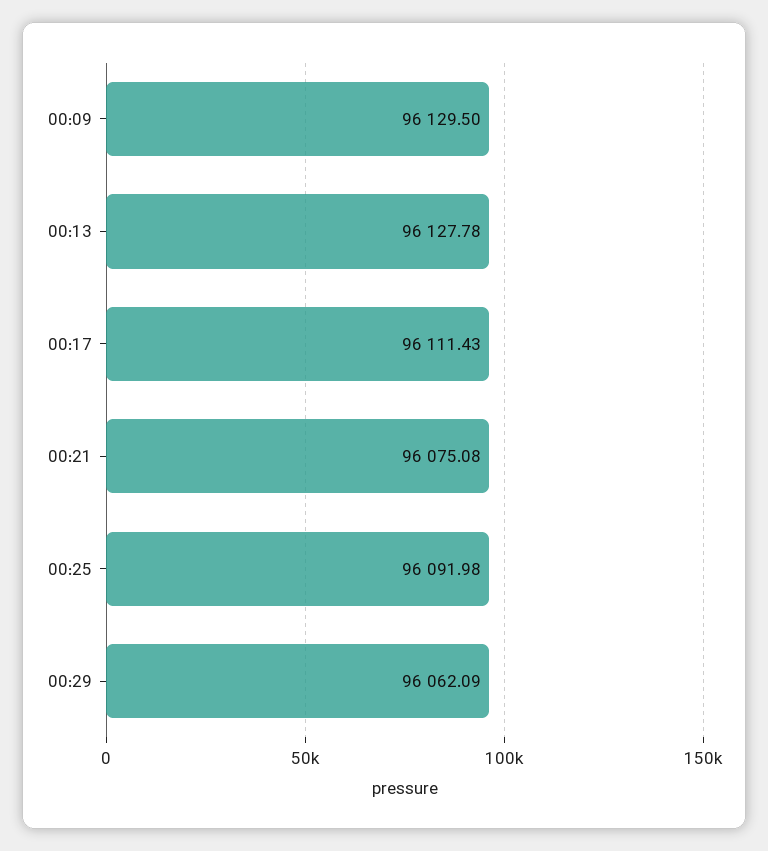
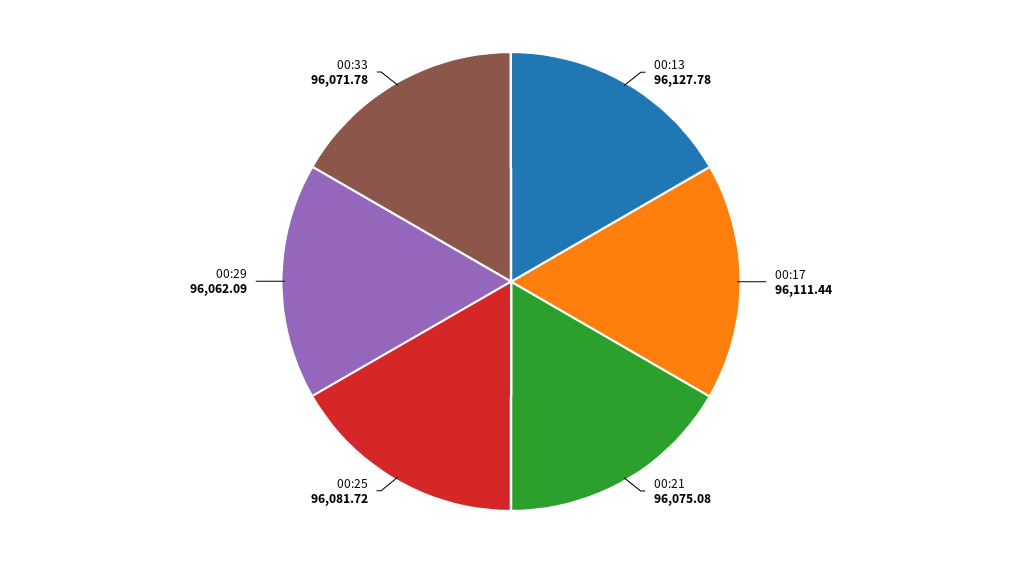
00:09: 96129.5 -> none
00:17: 96111.43 -> 96111.44
00:25: 96091.98 -> 96081.72
00:33: none -> 96071.78

